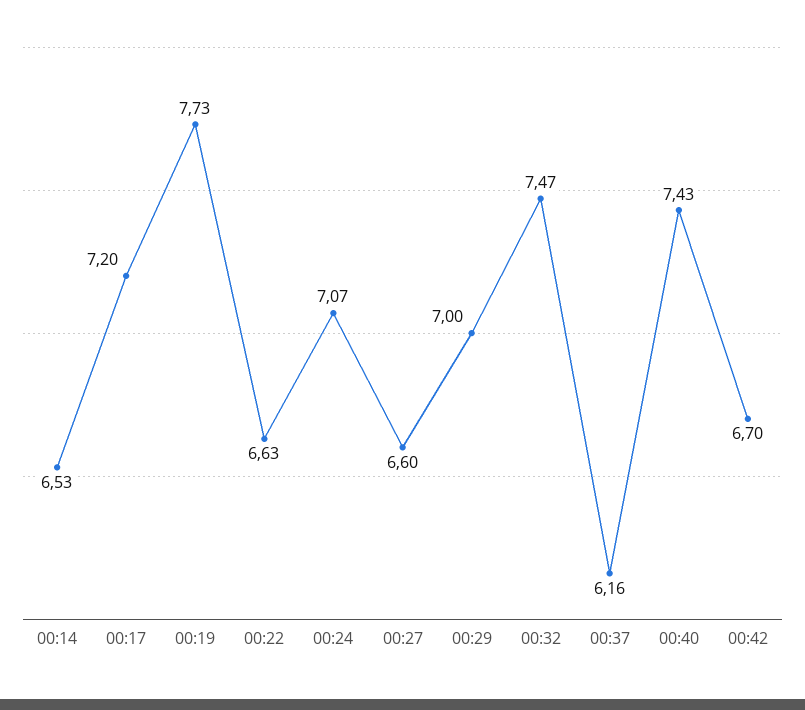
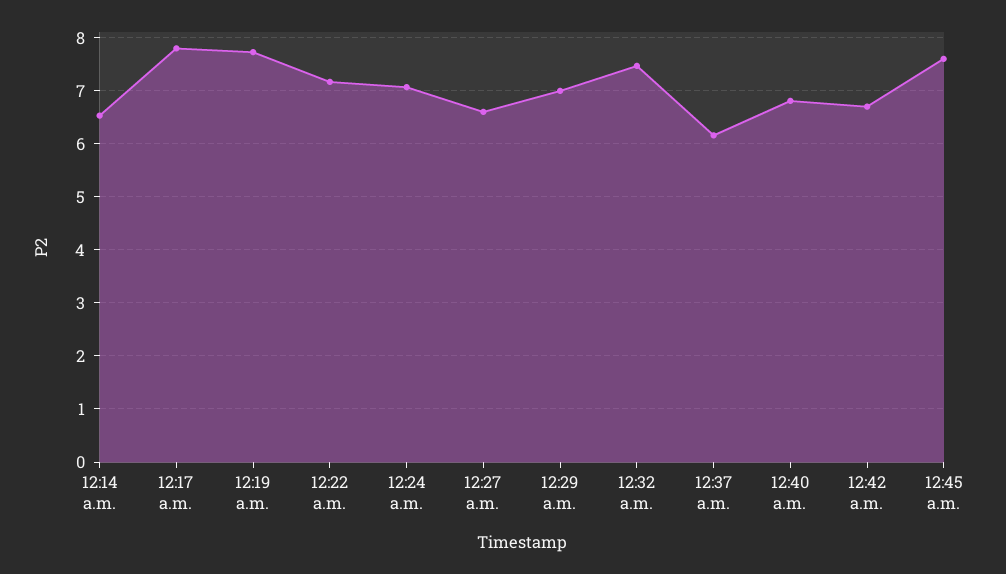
00:17: 7.2 -> 7.8
00:22: 6.63 -> 7.2
00:40: 7.43 -> 6.8
12:45 a.m.: none -> 7.6

